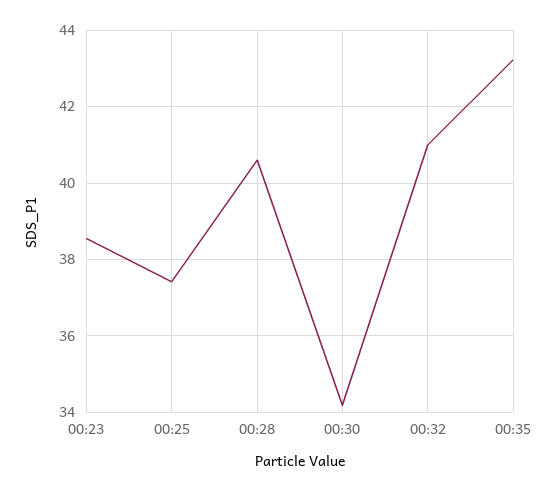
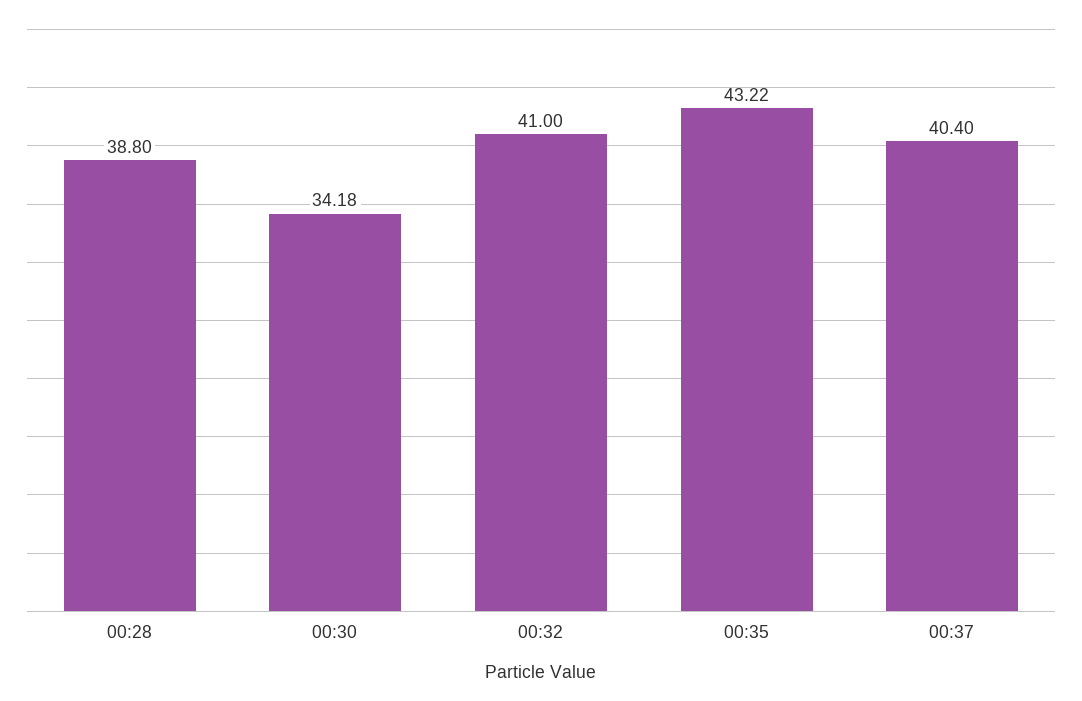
00:23: 38.6 -> none
00:25: 37.4 -> none
00:28: 40.6 -> 38.8
00:37: none -> 40.4

